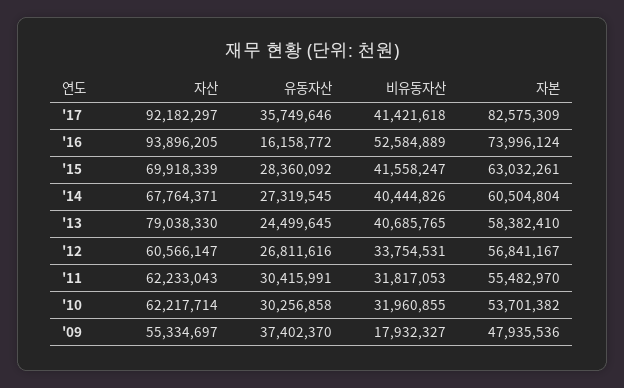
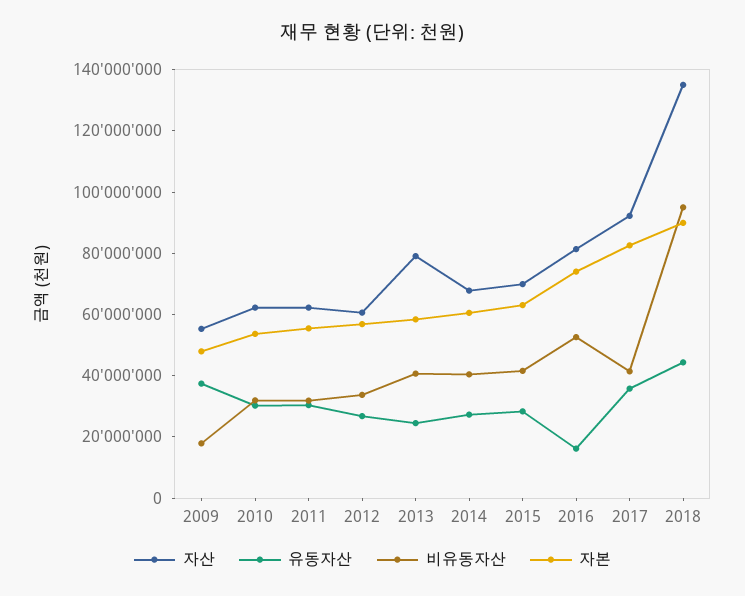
자산, '16: 93896205 -> 80000000
자산, 2018: none -> 135000000
유동자산, 2018: none -> 45000000
비유동자산, 2018: none -> 95000000
자본, 2018: none -> 90000000

